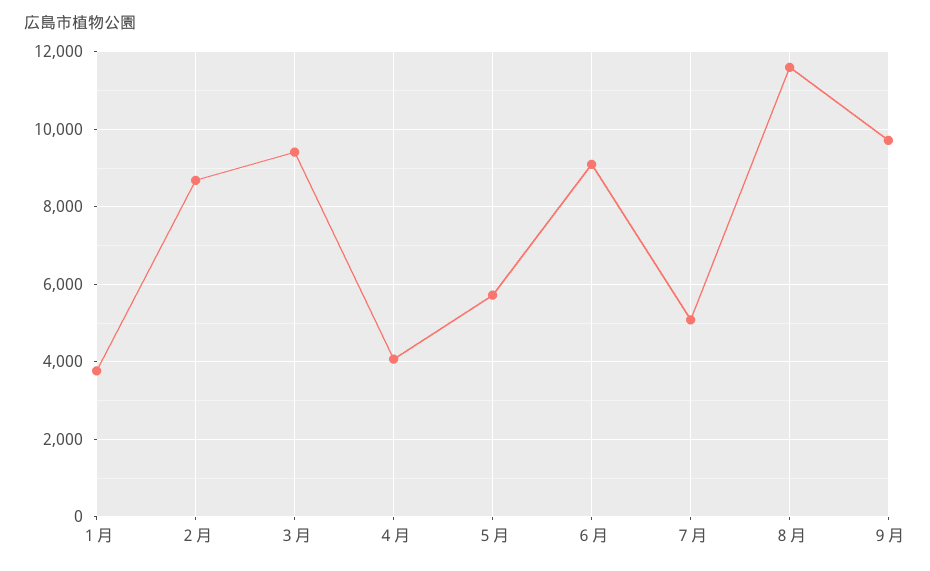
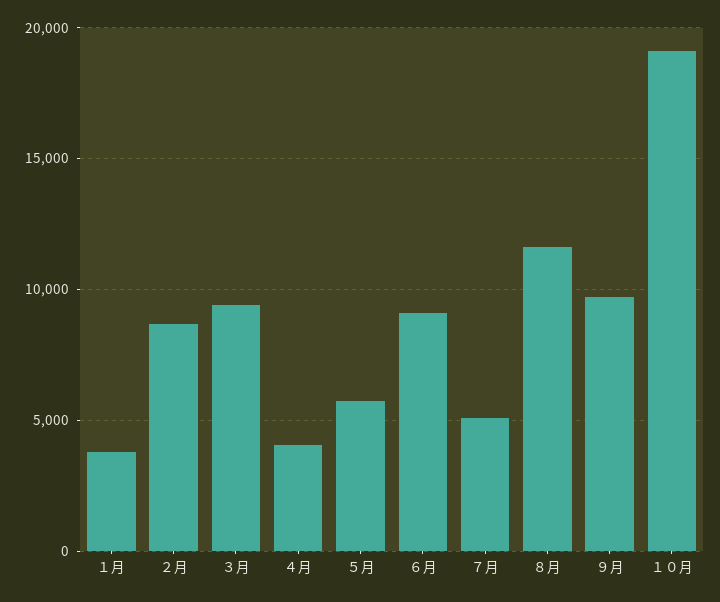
１０月: none -> 19000

